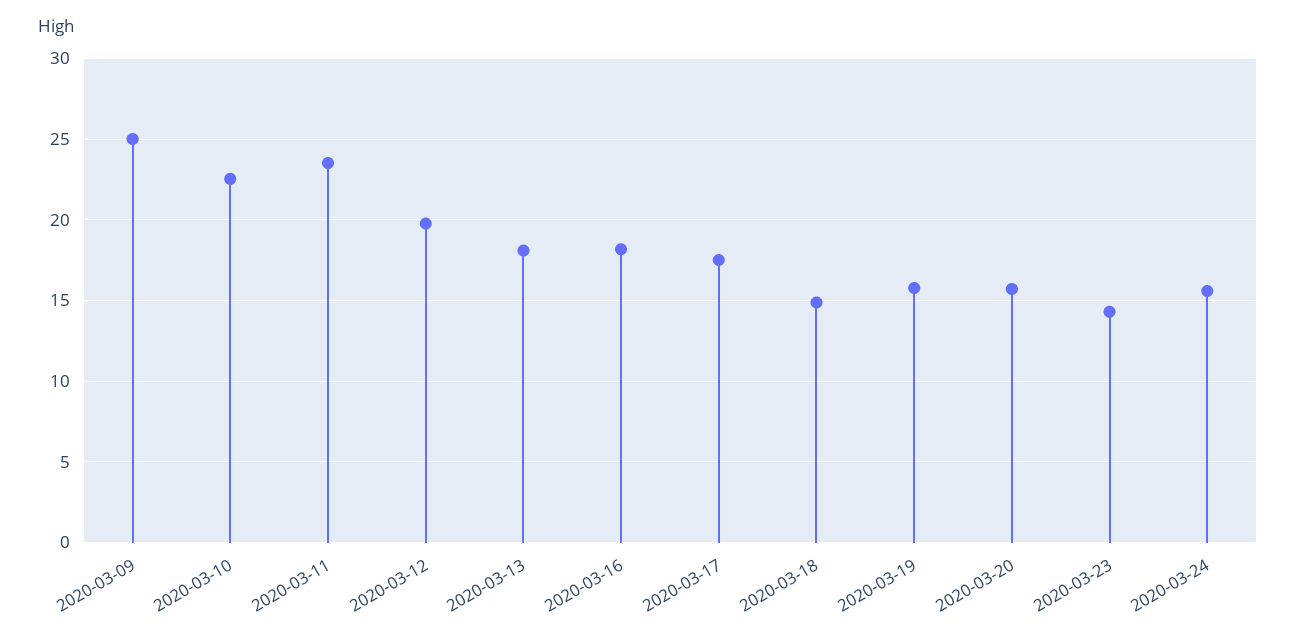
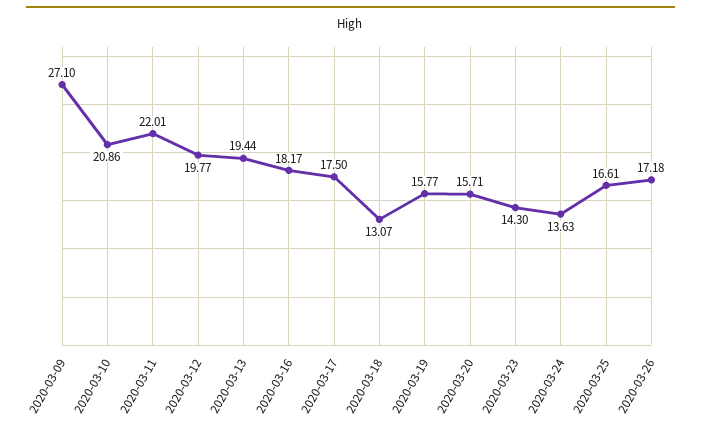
2020-03-09: 25 -> 27.1
2020-03-10: 22.5 -> 20.86
2020-03-11: 23.5 -> 22.01
2020-03-13: 18 -> 19.44
2020-03-18: 15 -> 13.07
2020-03-24: 15.5 -> 13.63
2020-03-25: none -> 16.61
2020-03-26: none -> 17.18

